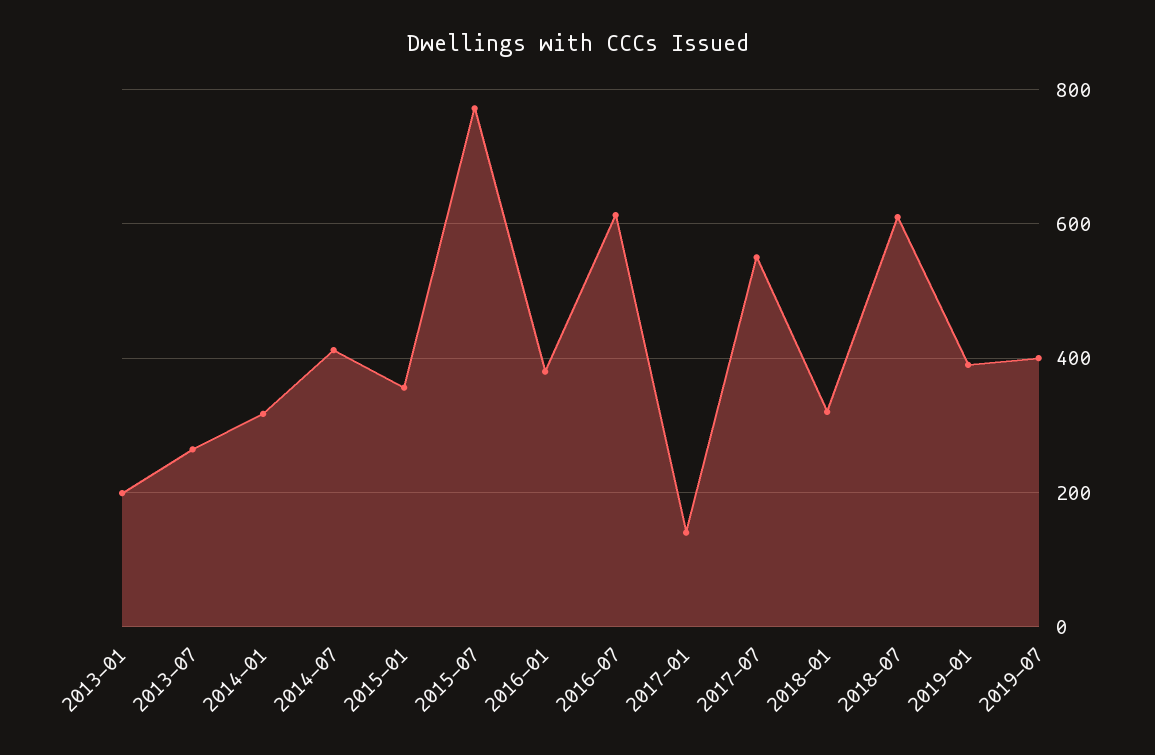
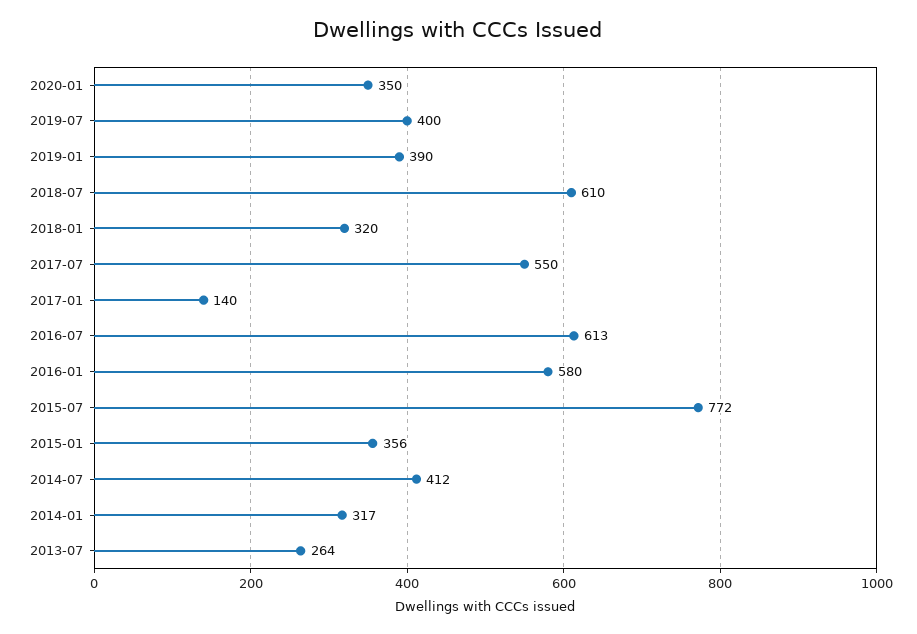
2013-01: 200 -> none
2016-01: 380 -> 580
2020-01: none -> 350

